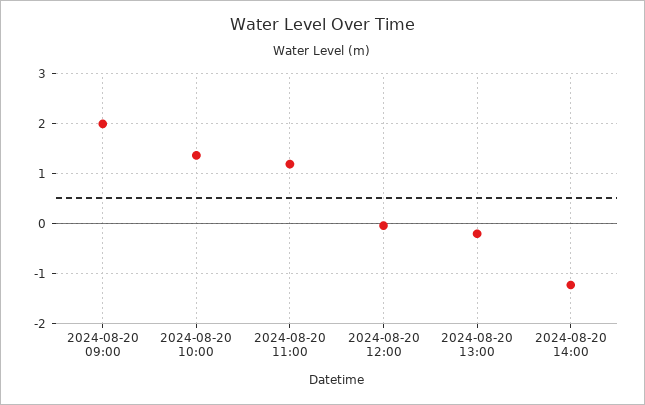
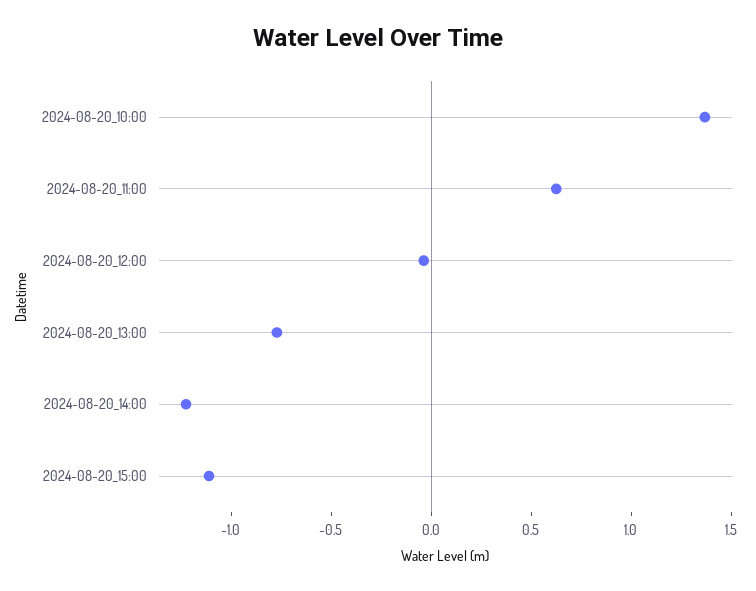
2024-08-20 09:00: 2 -> none
2024-08-20 11:00: 1.2 -> 0.6
2024-08-20 13:00: -0.2 -> -0.8
2024-08-20_15:00: none -> -1.1

